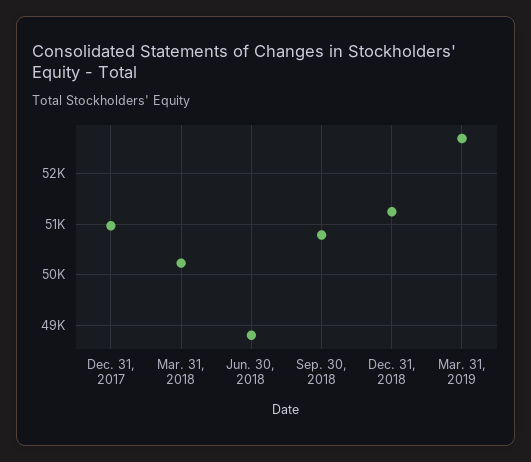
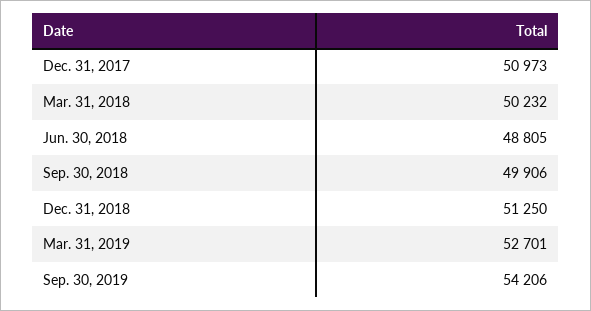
Sep. 30, 2018: 50800 -> 49906
Sep. 30, 2019: none -> 54206

